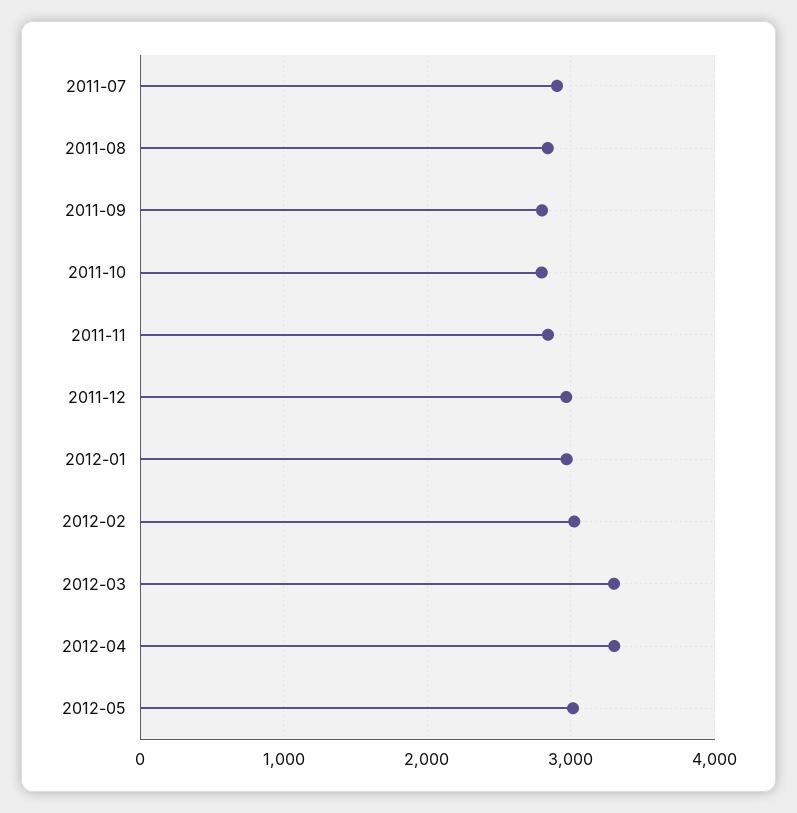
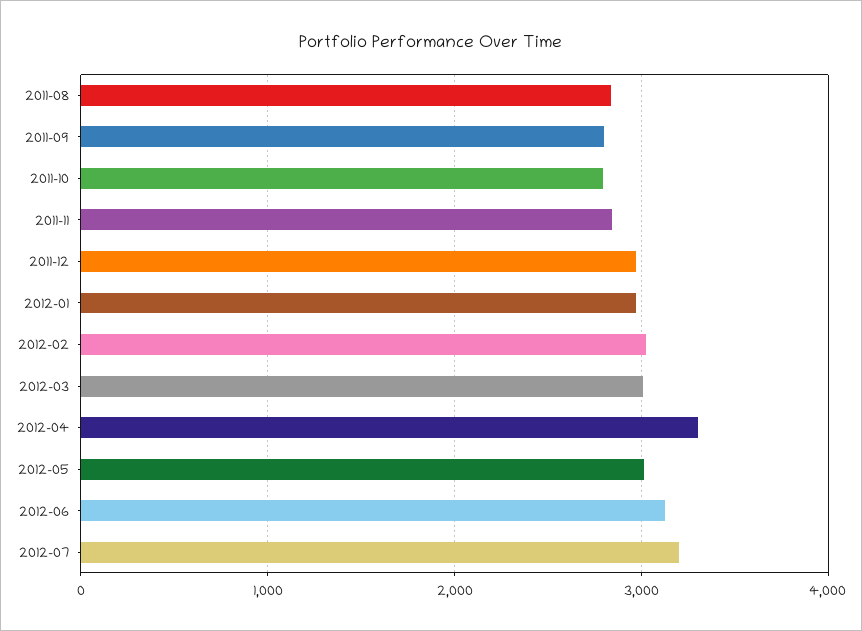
2011-07: 2900 -> none
2012-03: 3300 -> 3000
2012-06: none -> 3100
2012-07: none -> 3200

